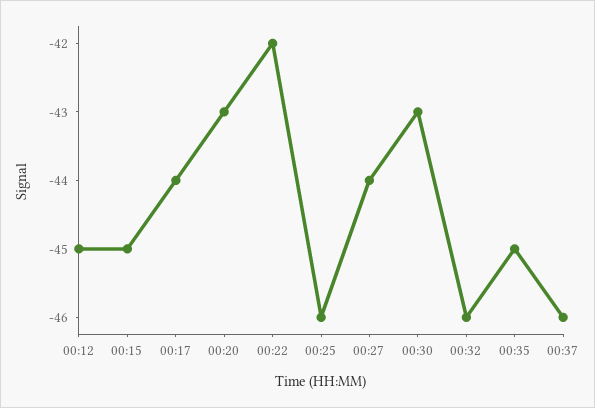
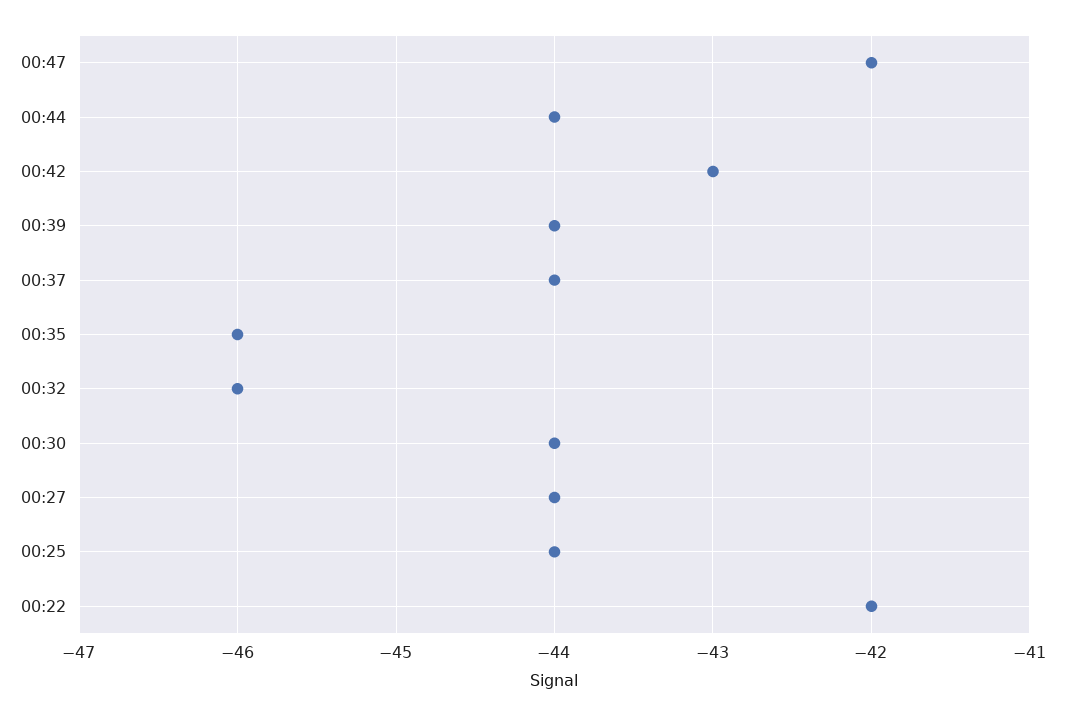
00:12: -45 -> none
00:15: -45 -> none
00:17: -44 -> none
00:20: -43 -> none
00:25: -46 -> -44
00:30: -43 -> -44
00:35: -45 -> -46
00:37: -46 -> -44
00:47: none -> -42
00:44: none -> -44
00:42: none -> -43
00:39: none -> -44

